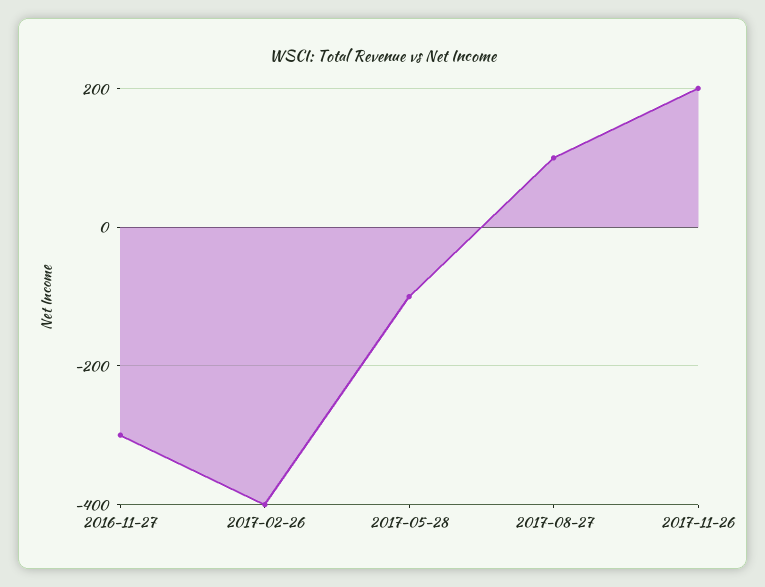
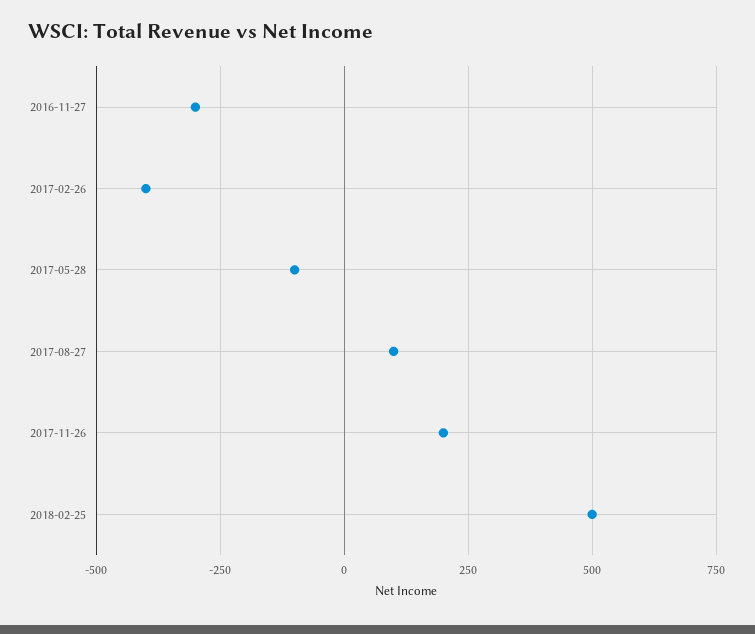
2018-02-25: none -> 500

